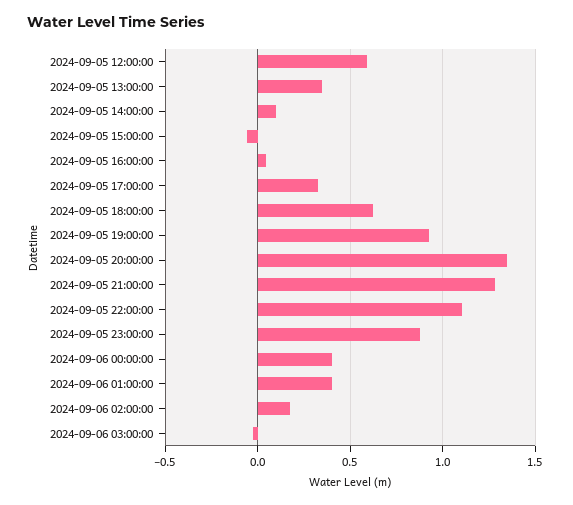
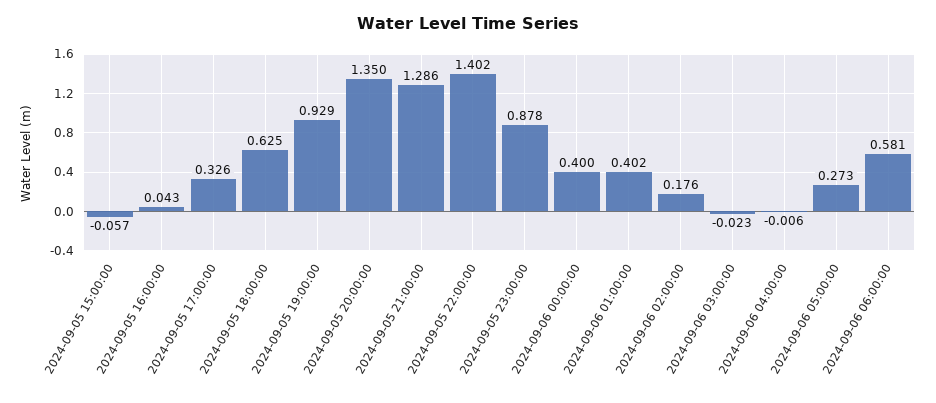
2024-09-05 12:00:00: 0.6 -> none
2024-09-05 13:00:00: 0.35 -> none
2024-09-05 14:00:00: 0.1 -> none
2024-09-05 22:00:00: 1.1 -> 1.402
2024-09-06 04:00:00: none -> -0.006
2024-09-06 05:00:00: none -> 0.273
2024-09-06 06:00:00: none -> 0.581

